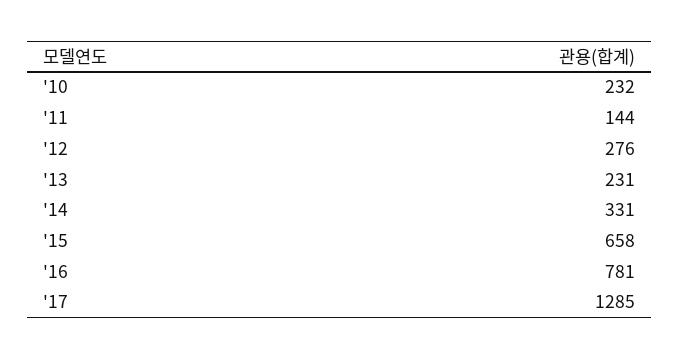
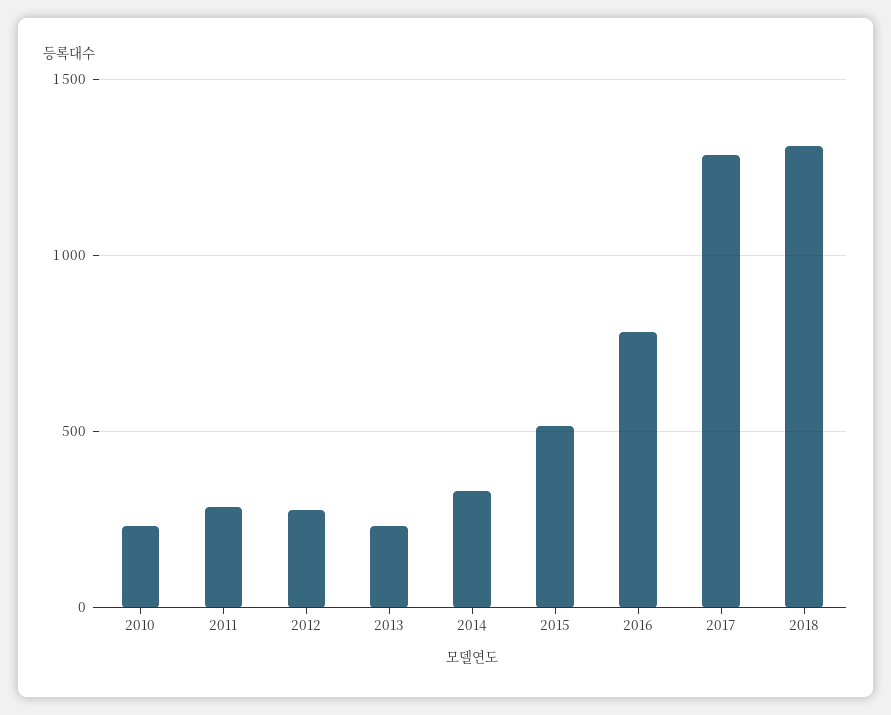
'11: 144 -> 300
'15: 658 -> 500
2018: none -> 1300

